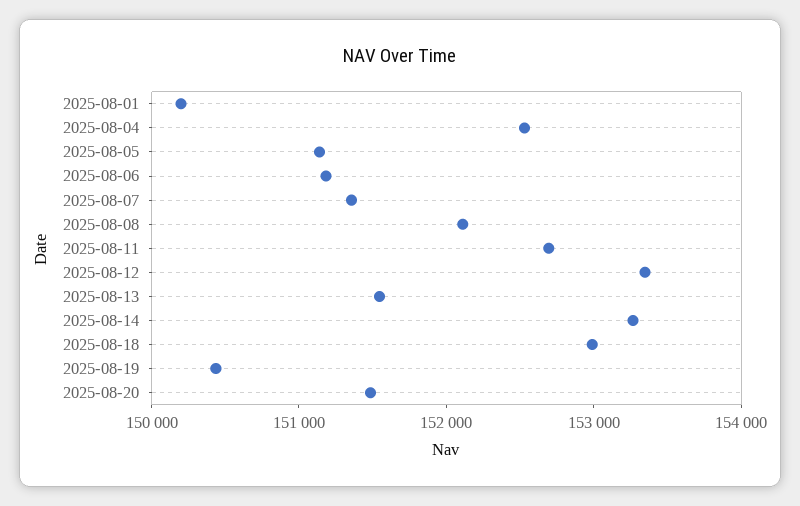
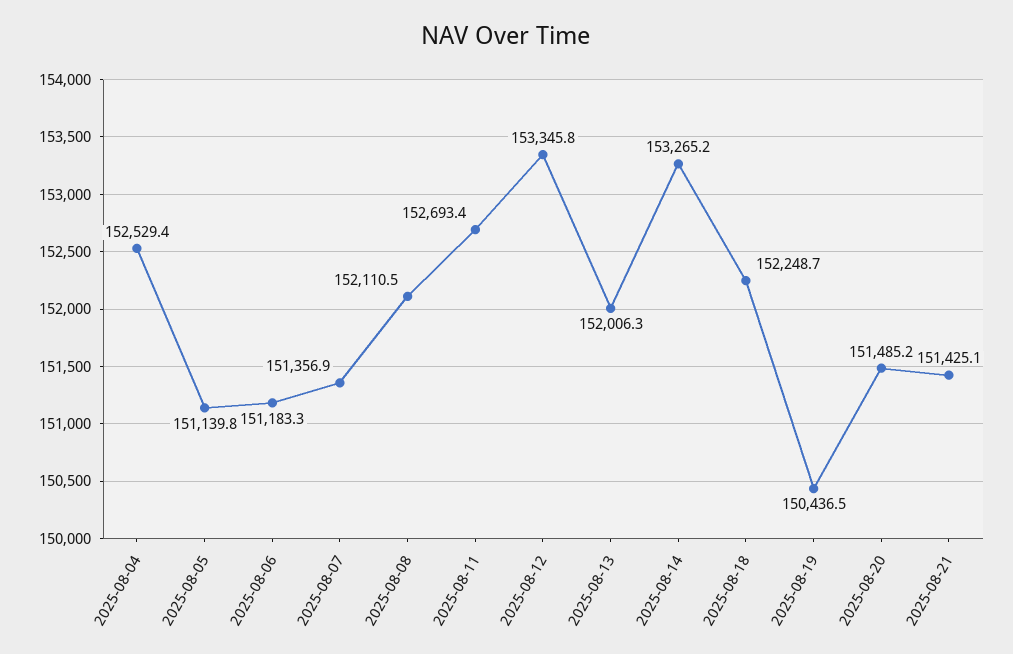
2025-08-01: 150200 -> none
2025-08-13: 151600 -> 152006.3
2025-08-18: 153000 -> 152248.7
2025-08-21: none -> 151425.1

